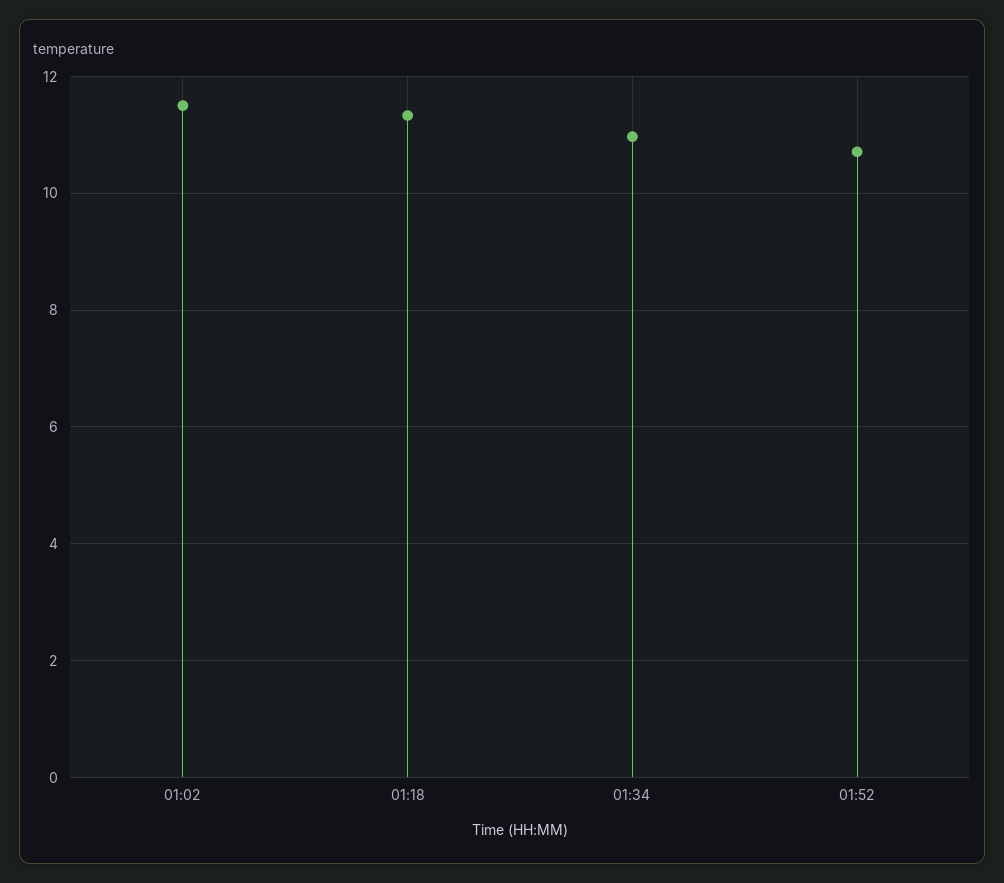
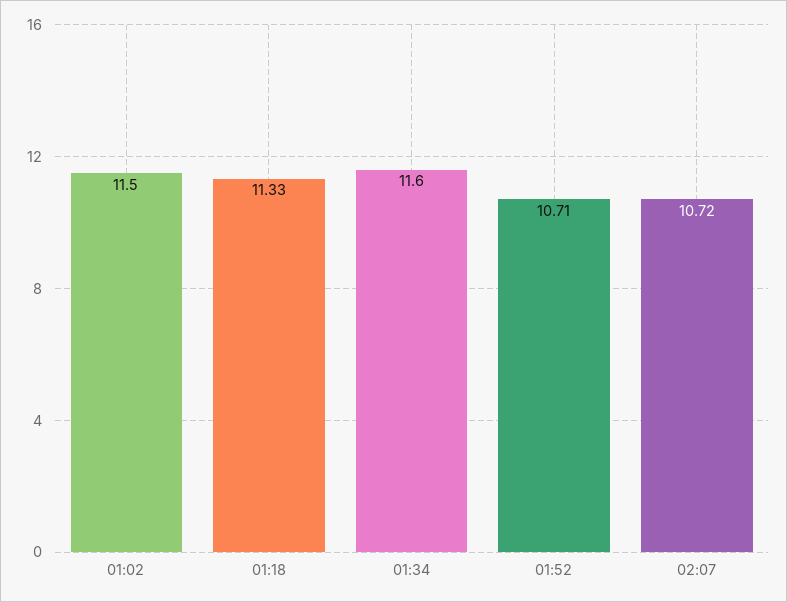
01:34: 11 -> 11.6
02:07: none -> 10.72

